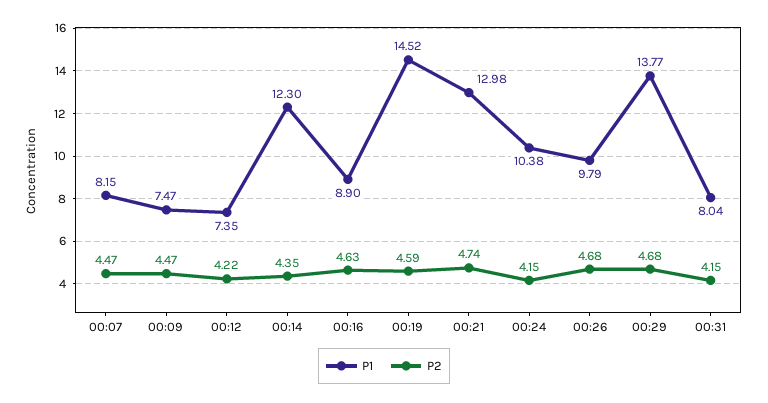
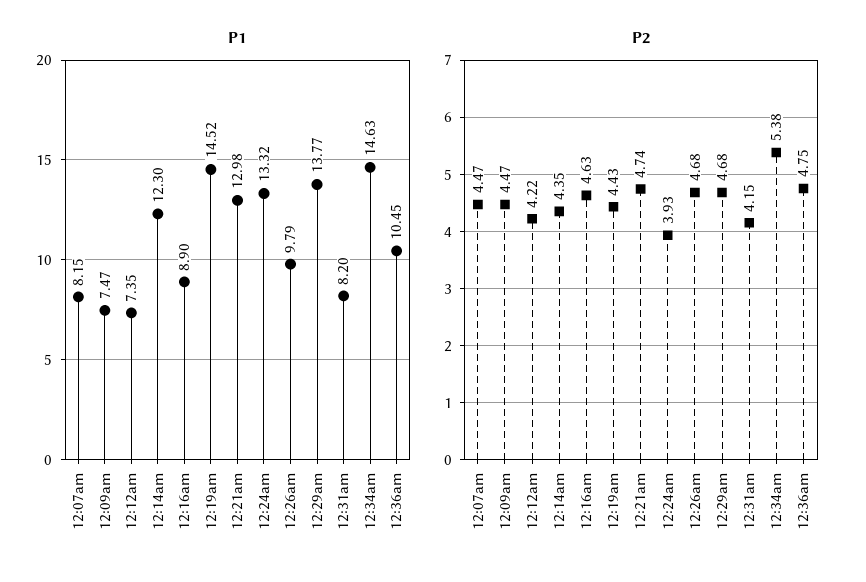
P2, 00:19: 4.59 -> 4.43
P1, 00:24: 10.38 -> 13.32
P2, 00:24: 4.15 -> 3.93
P1, 00:31: 8.04 -> 8.2
P1, 12:34am: none -> 14.63
P1, 12:36am: none -> 10.45
P2, 12:34am: none -> 5.38
P2, 12:36am: none -> 4.75

